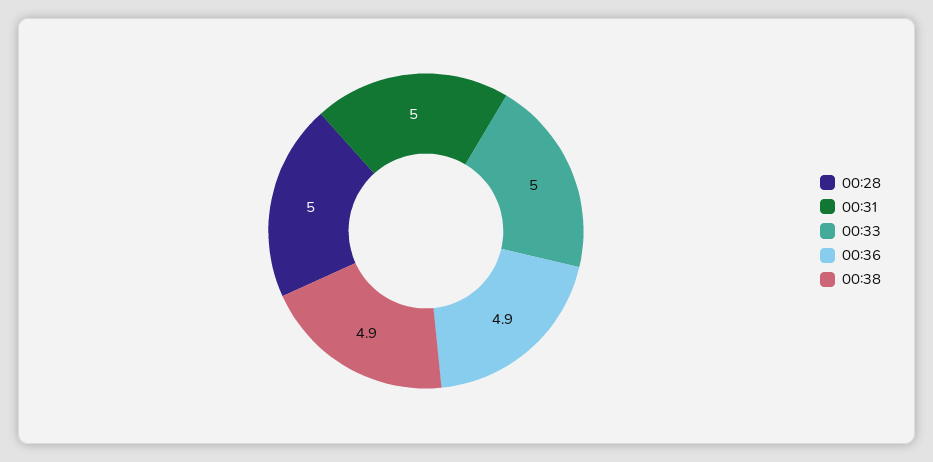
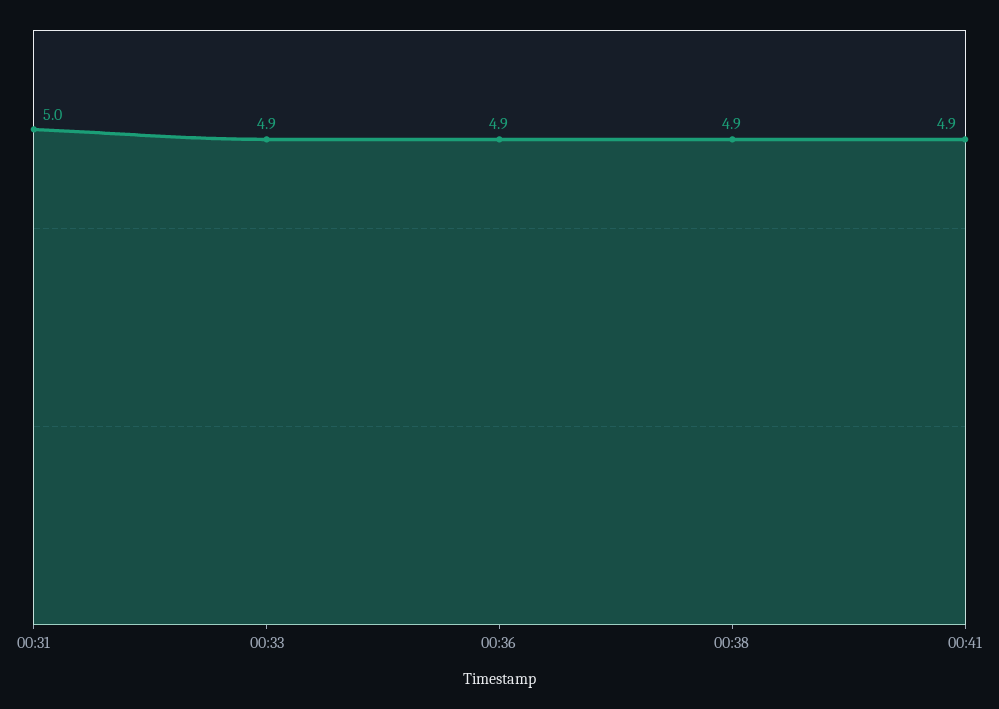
00:28: 5 -> none
00:33: 5 -> 4.9
00:41: none -> 4.9

